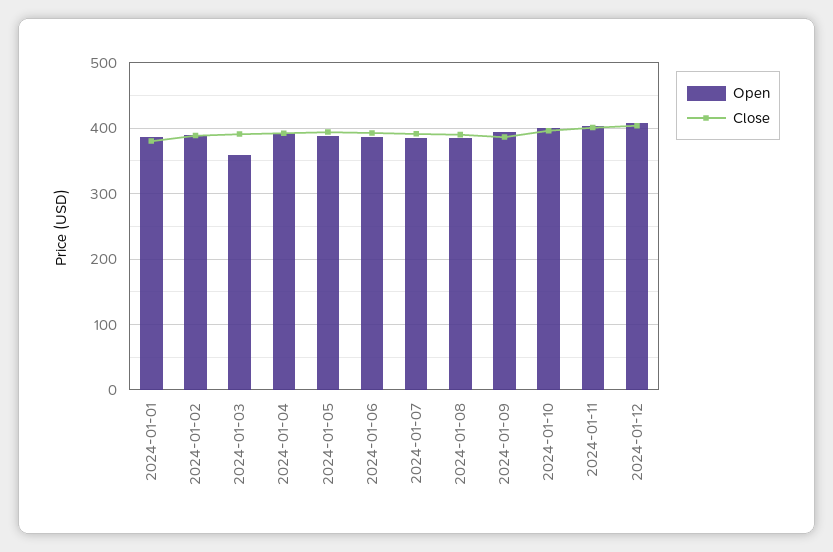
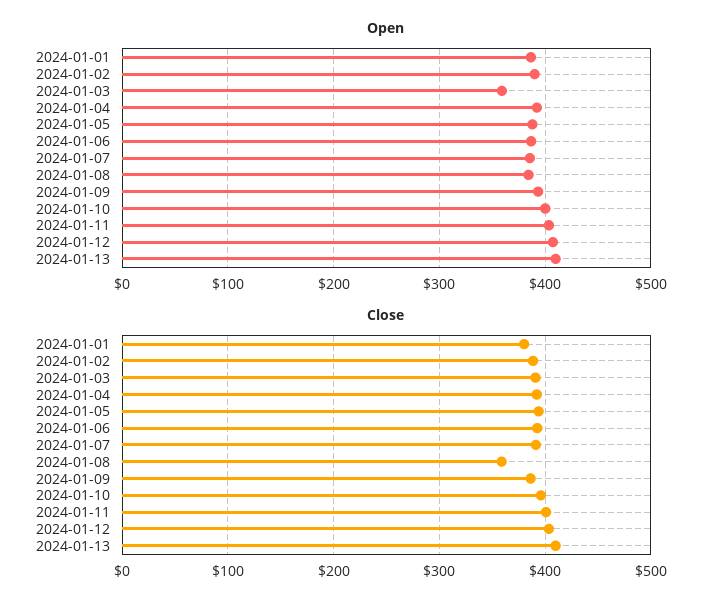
Close, 2024-01-08: 390 -> 360
Open, 2024-01-13: none -> 410
Close, 2024-01-13: none -> 410

